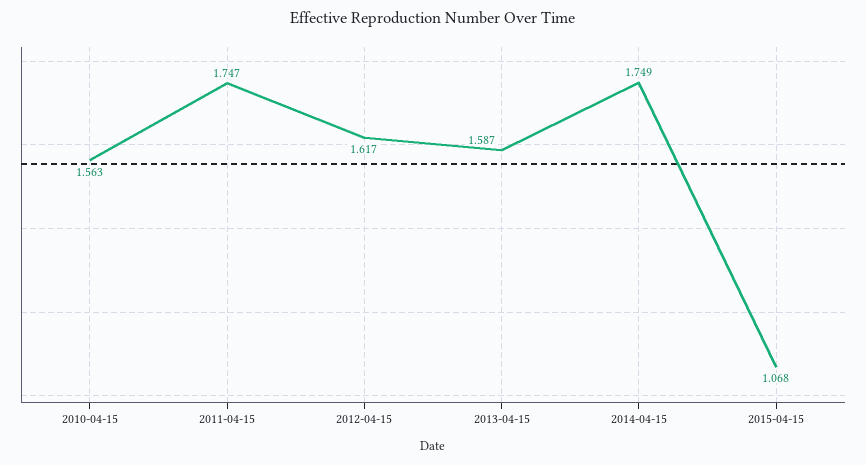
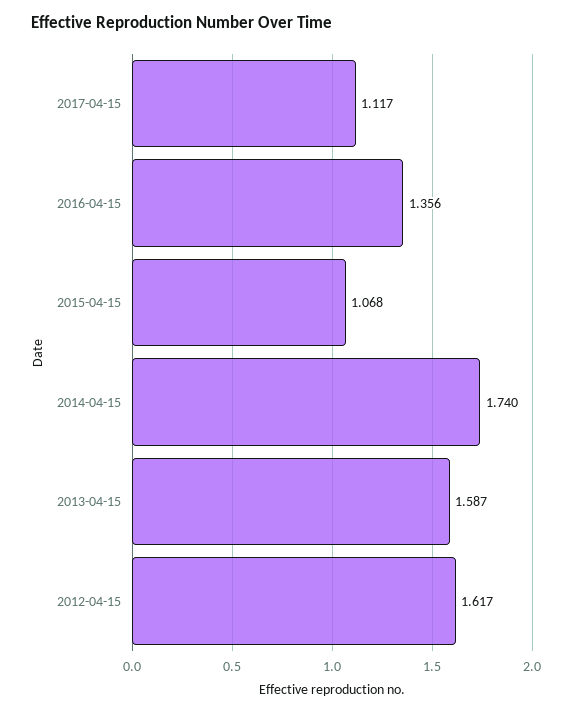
2010-04-15: 1.563 -> none
2011-04-15: 1.747 -> none
2014-04-15: 1.749 -> 1.74
2017-04-15: none -> 1.117
2016-04-15: none -> 1.356

